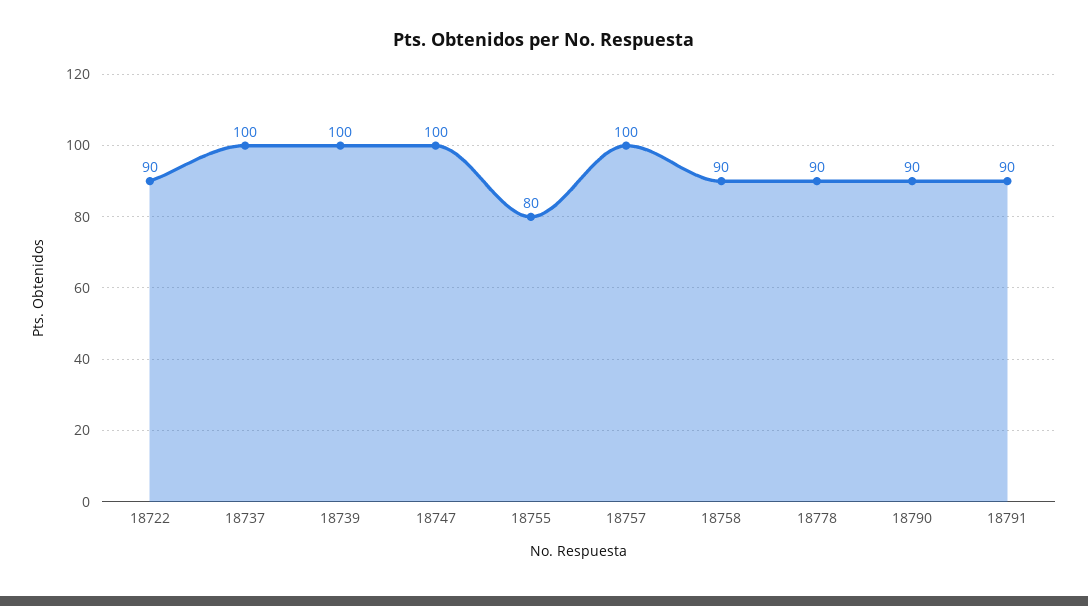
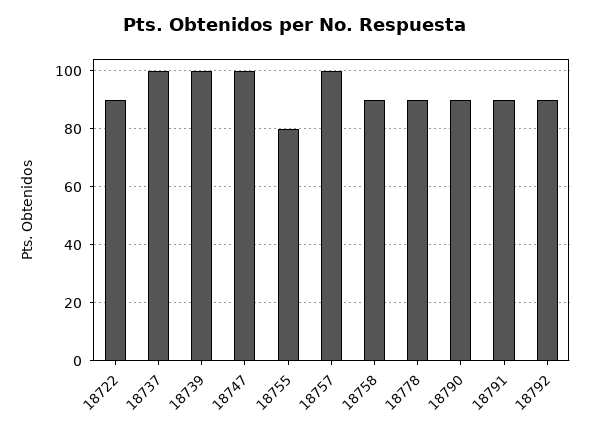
18792: none -> 90

